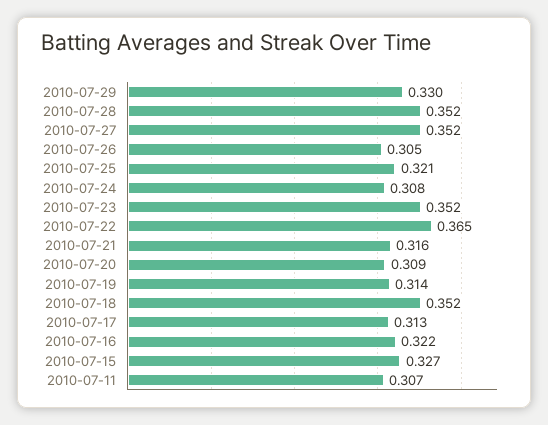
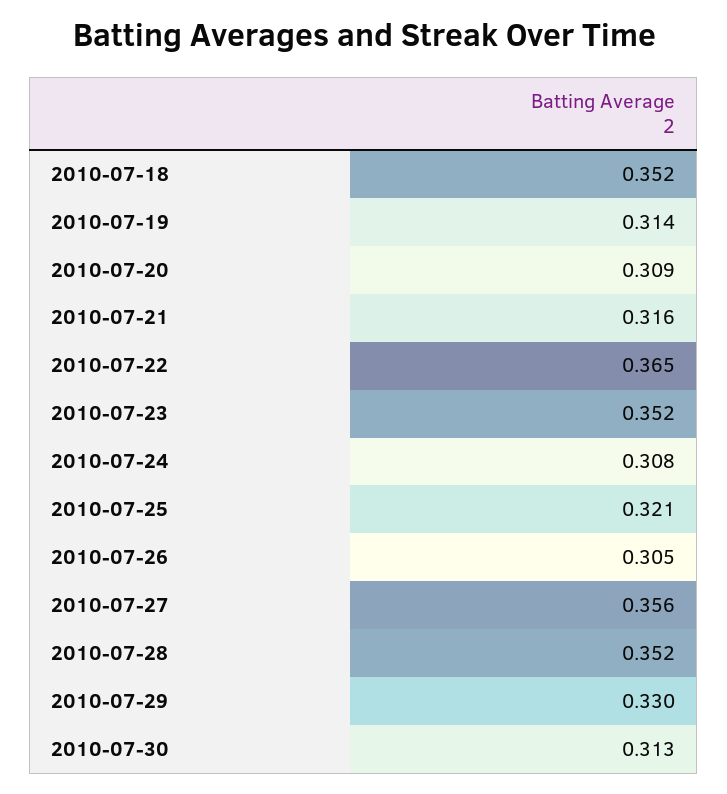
2010-07-27: 0.352 -> 0.356
2010-07-17: 0.313 -> none
2010-07-16: 0.322 -> none
2010-07-15: 0.327 -> none
2010-07-11: 0.307 -> none
2010-07-30: none -> 0.313

